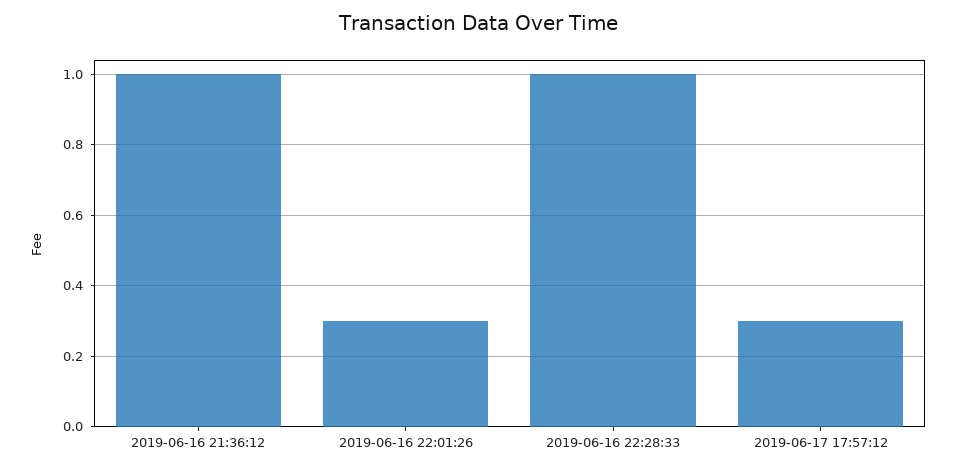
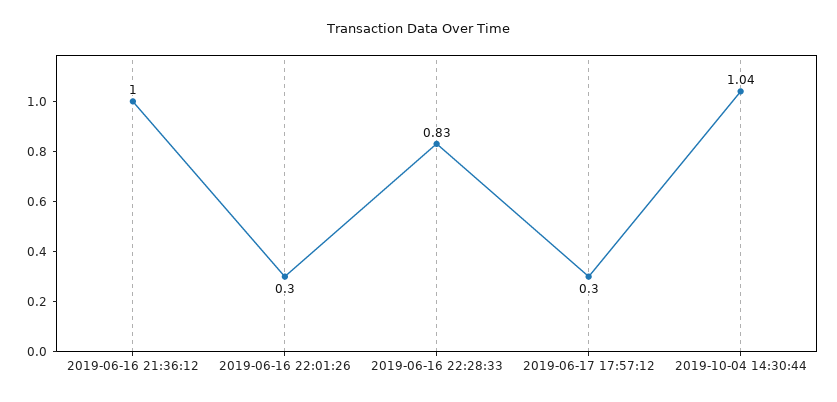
2019-06-16 22:28:33: 1 -> 0.83
2019-10-04 14:30:44: none -> 1.04

